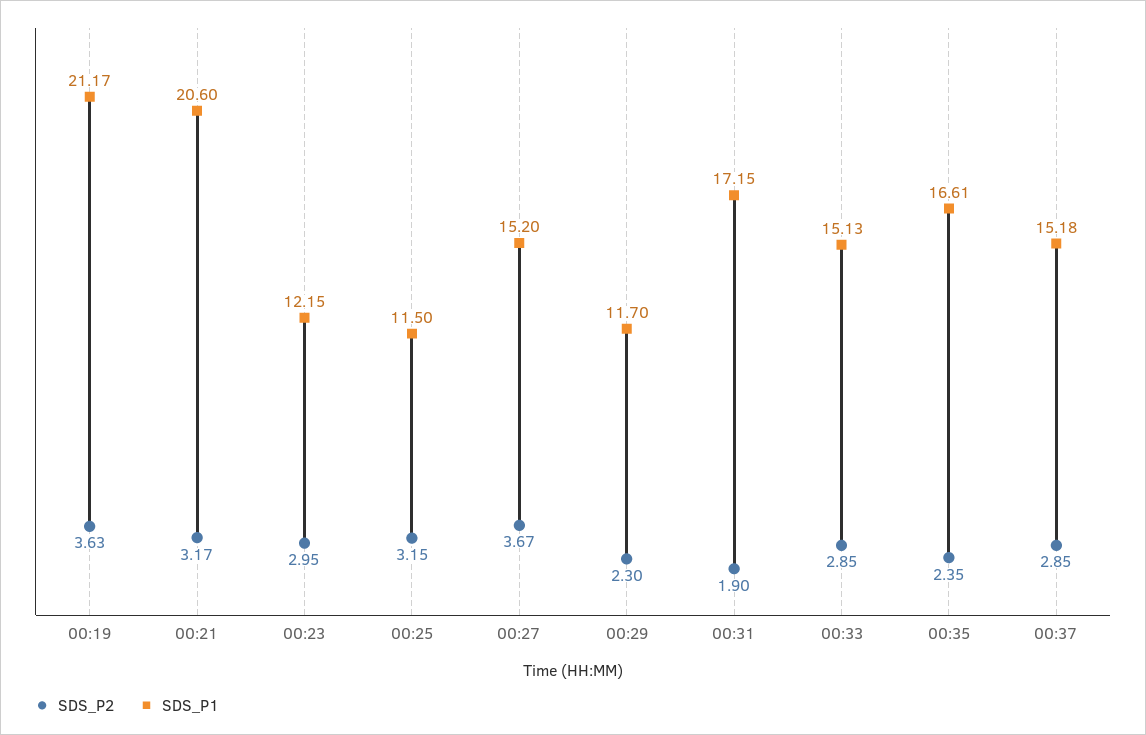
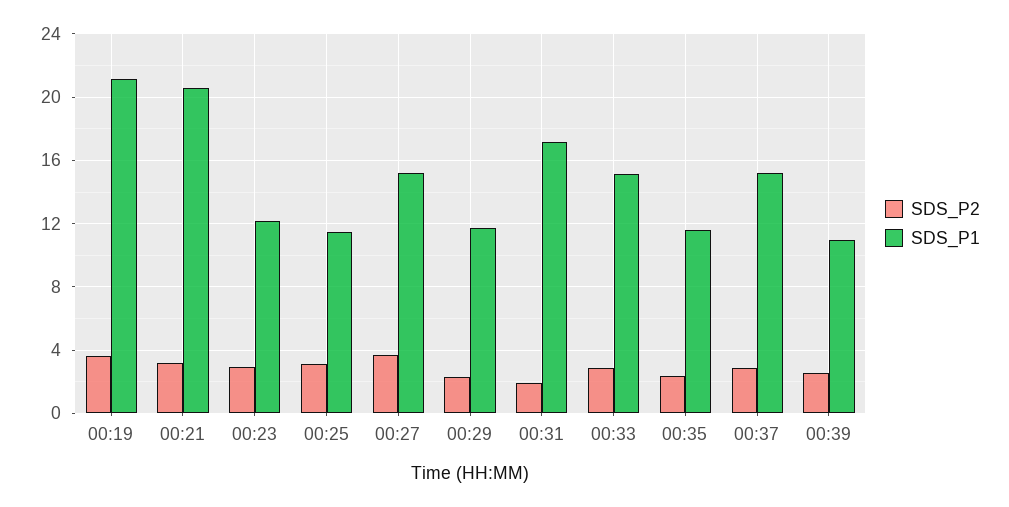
SDS_P1, 00:35: 16.61 -> 11.5
SDS_P2, 00:39: none -> 2.5
SDS_P1, 00:39: none -> 11

